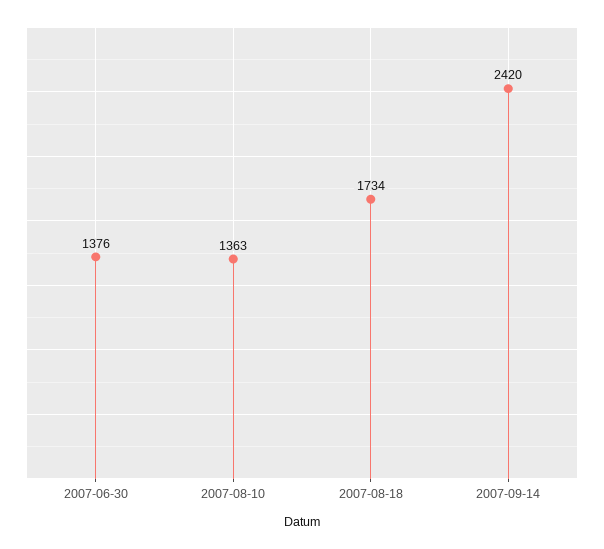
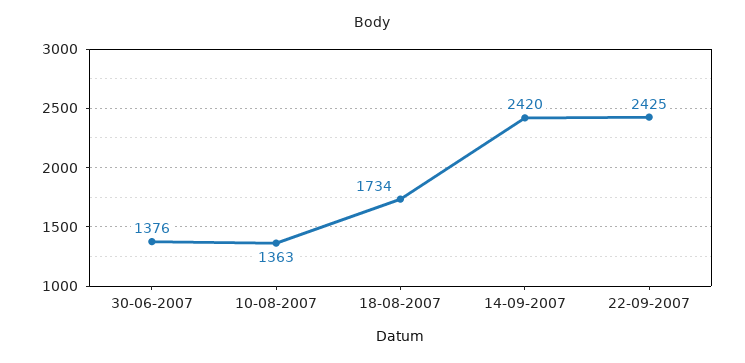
22-09-2007: none -> 2425

